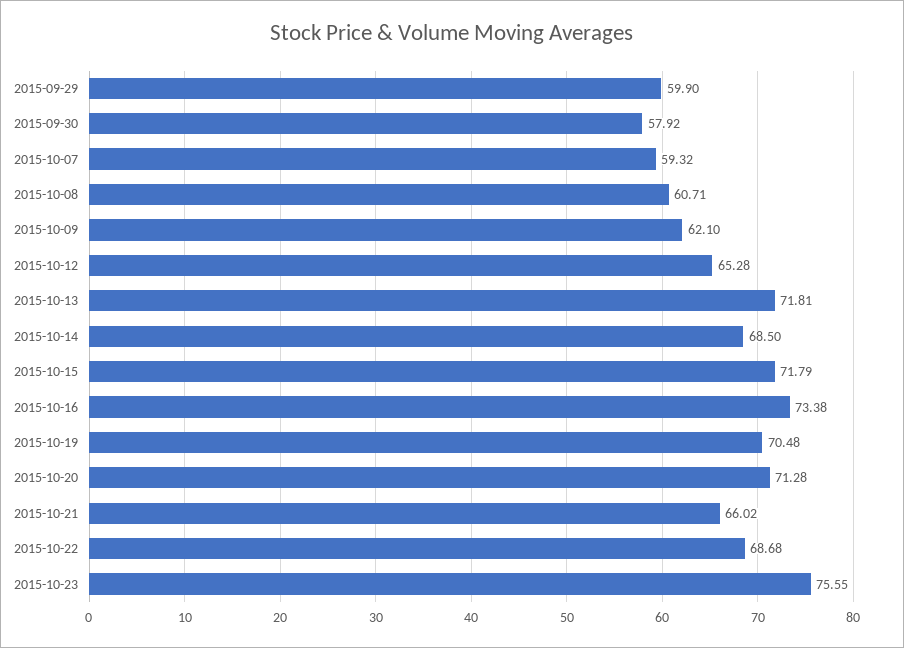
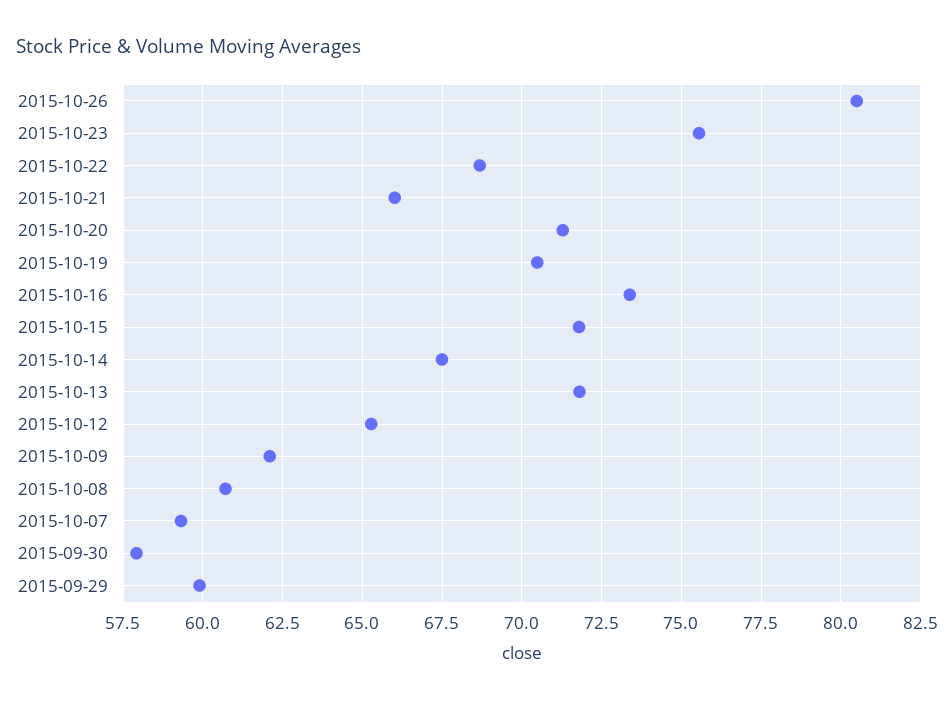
2015-10-14: 68.5 -> 67.5
2015-10-26: none -> 80.5

